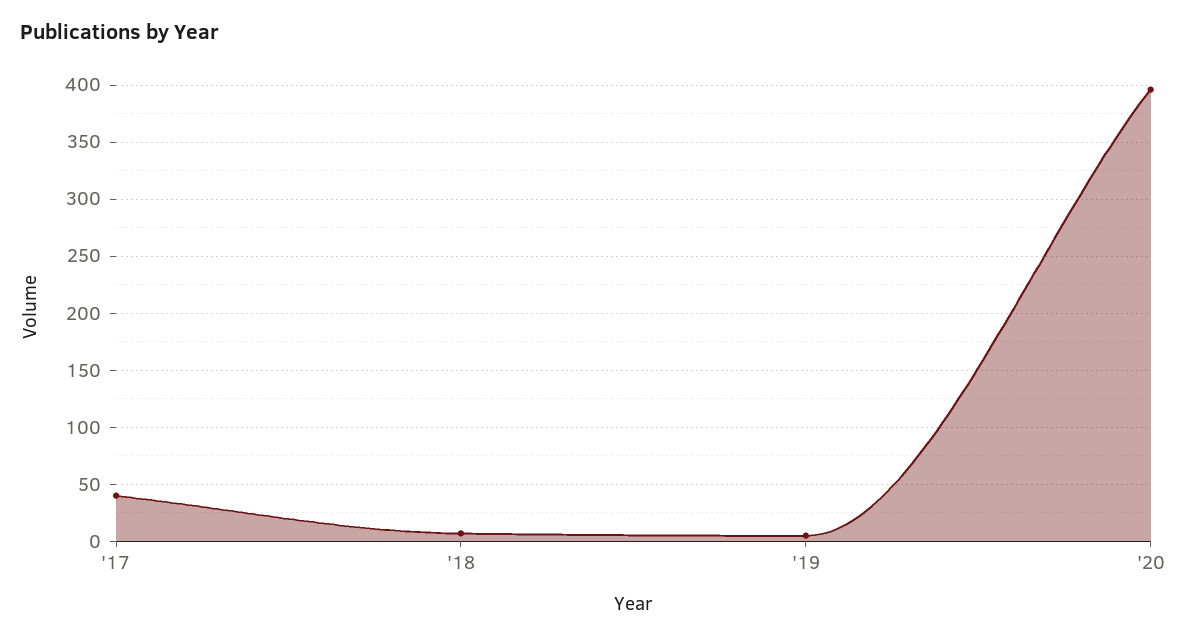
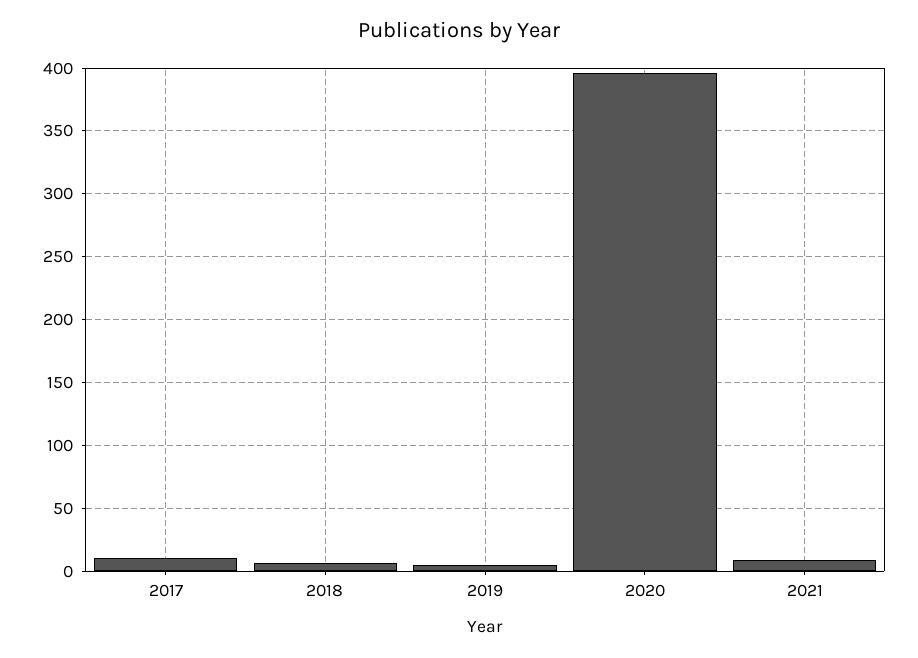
'17: 40 -> 10
2021: none -> 10

